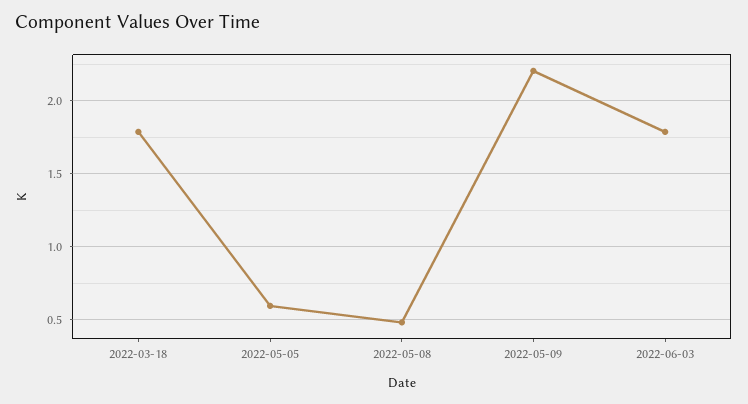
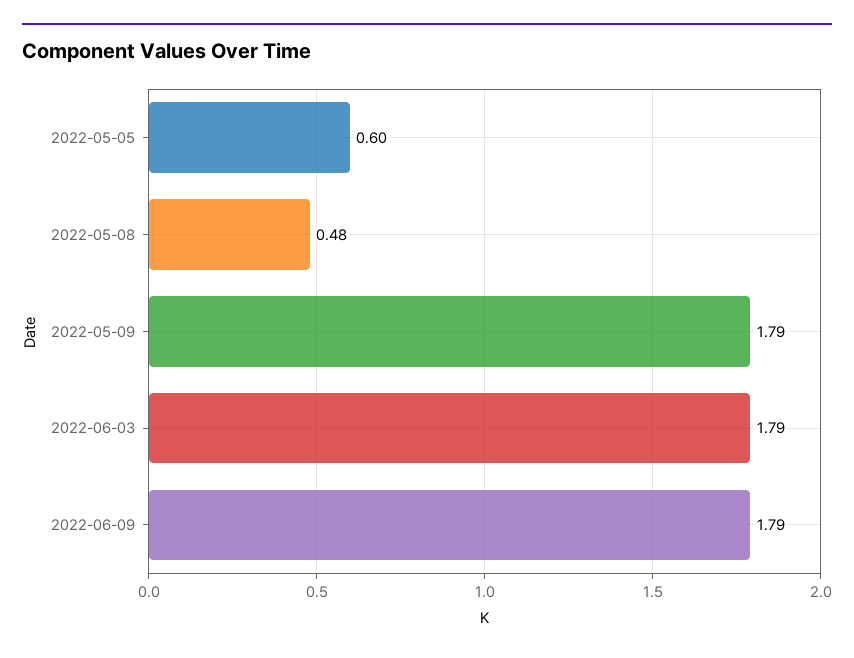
2022-03-18: 1.8 -> none
2022-05-09: 2.2 -> 1.79
2022-06-09: none -> 1.79

